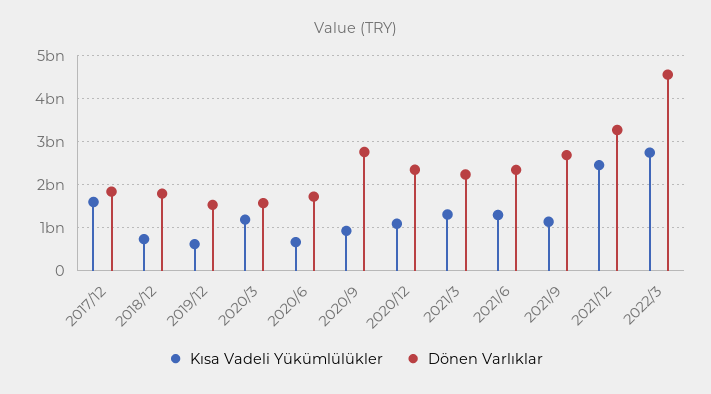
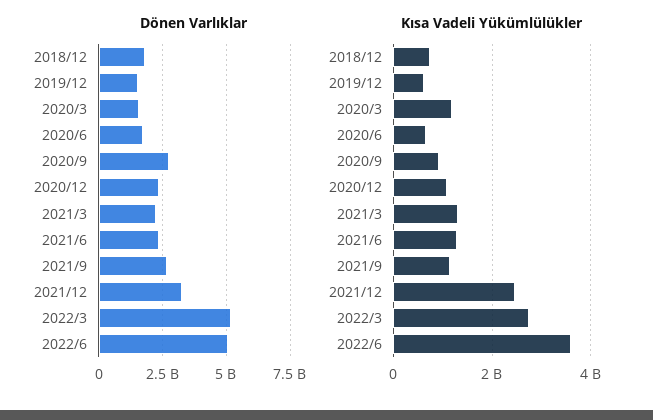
Kısa Vadeli Yükümlülükler, 2017/12: 1600000000 -> none
Dönen Varlıklar, 2017/12: 1800000000 -> none
Dönen Varlıklar, 2022/3: 4600000000 -> 5250000000
Dönen Varlıklar, 2022/6: none -> 5000000000
Kısa Vadeli Yükümlülükler, 2022/6: none -> 3600000000

